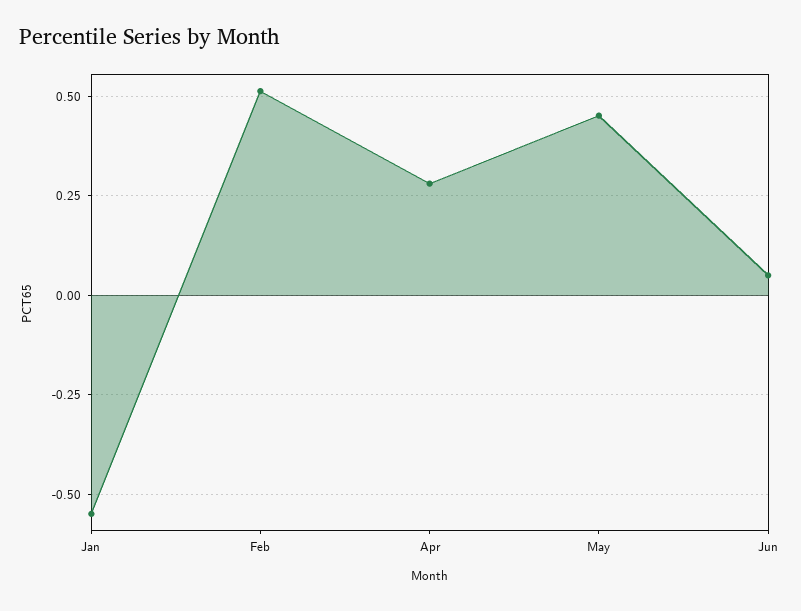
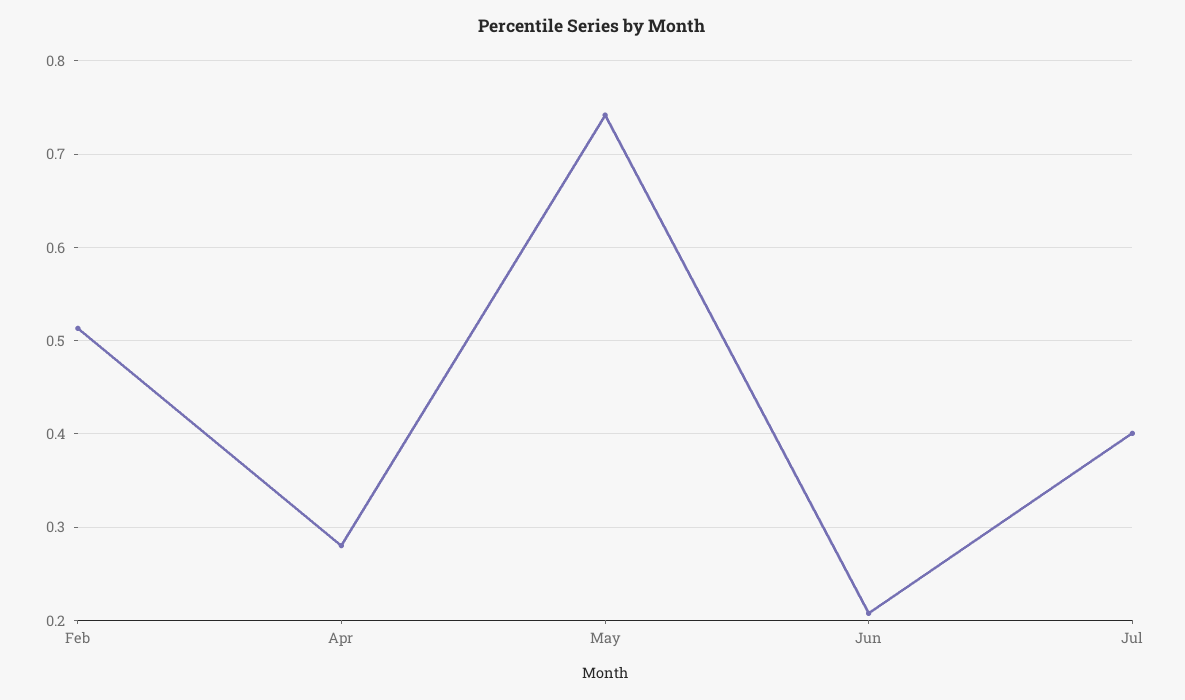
Jan: -0.55 -> none
May: 0.45 -> 0.74
Jun: 0.05 -> 0.21
Jul: none -> 0.4

